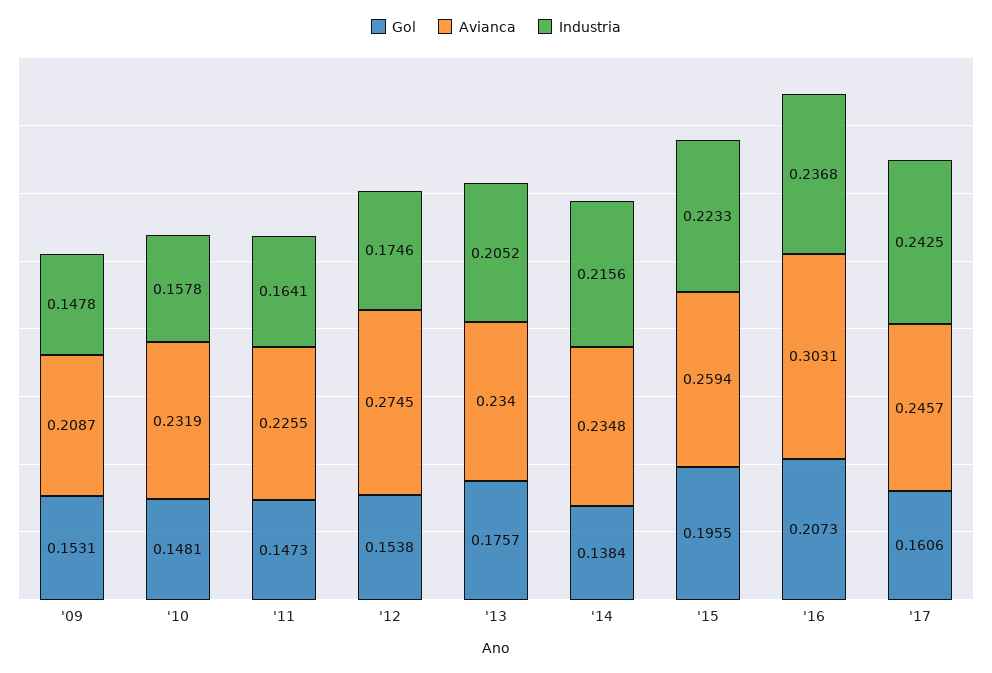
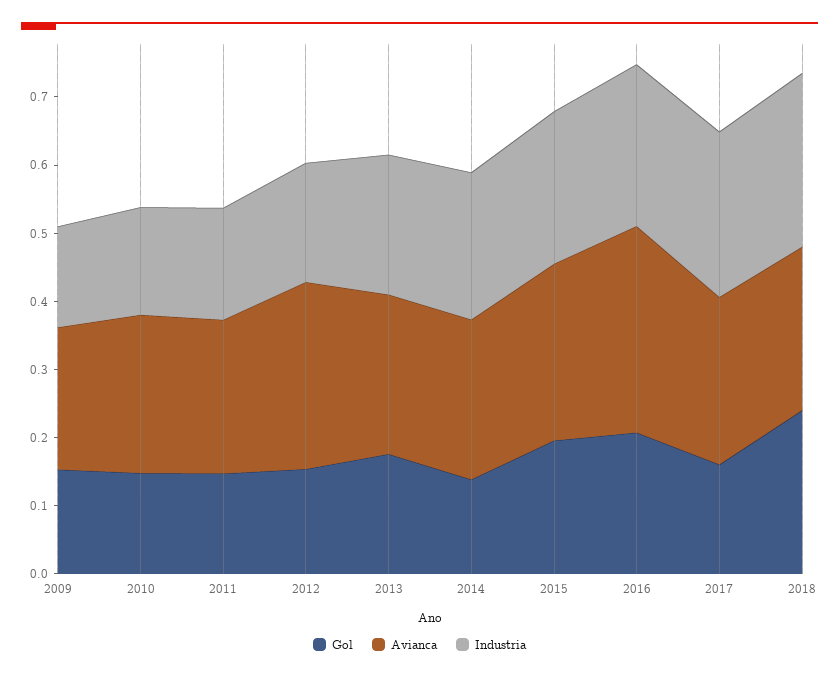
Gol, 2018: none -> 0.24
Avianca, 2018: none -> 0.24
Industria, 2018: none -> 0.26

